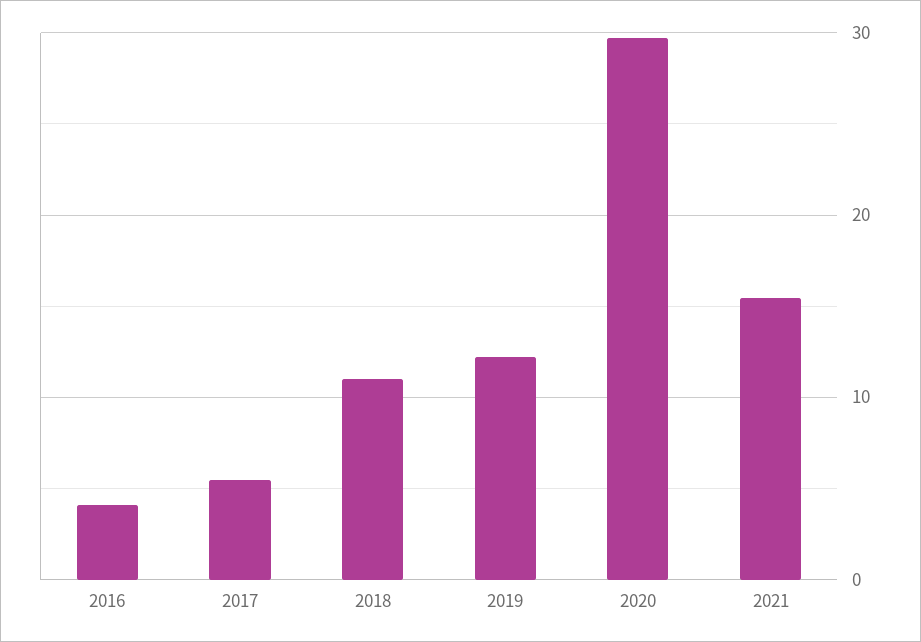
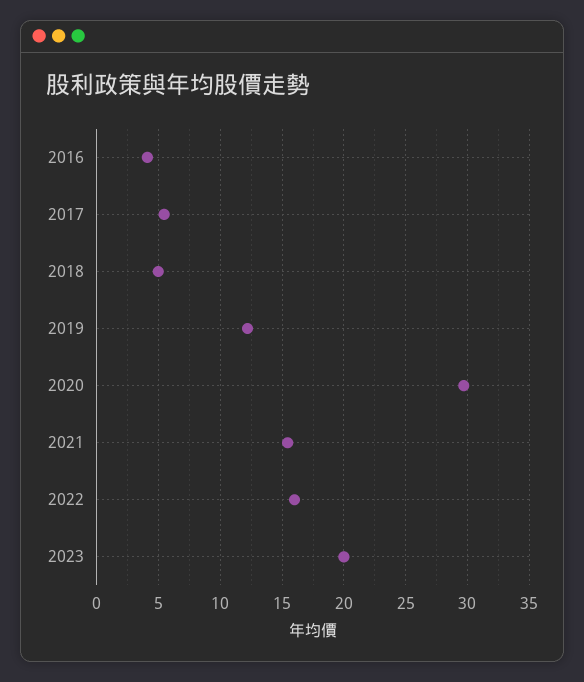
2018: 11 -> 5
2022: none -> 16
2023: none -> 20

